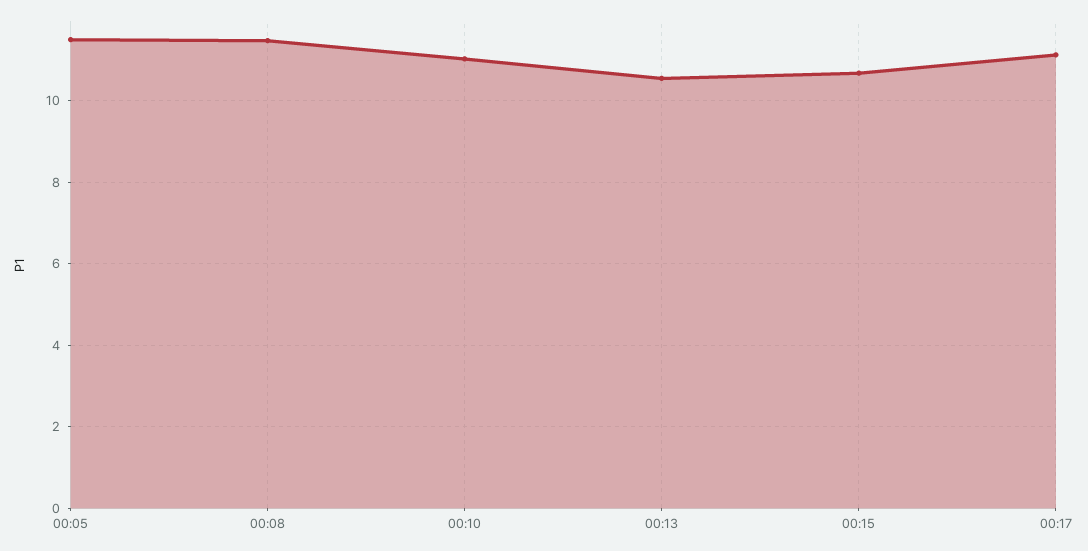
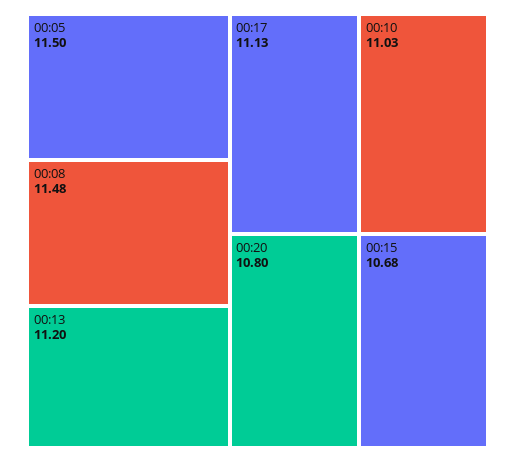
00:13: 10.6 -> 11.2
00:20: none -> 10.8

